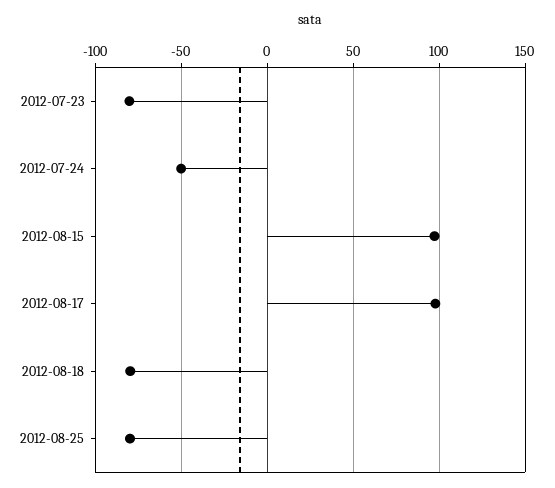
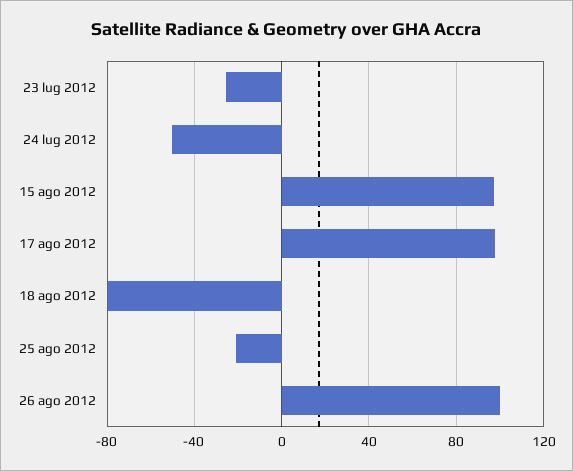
2012-07-23: -80 -> -25
2012-08-25: -80 -> -20
26 ago 2012: none -> 100

